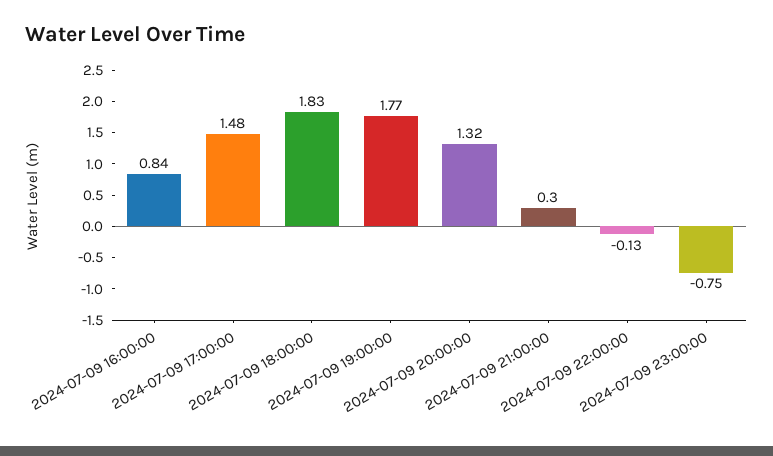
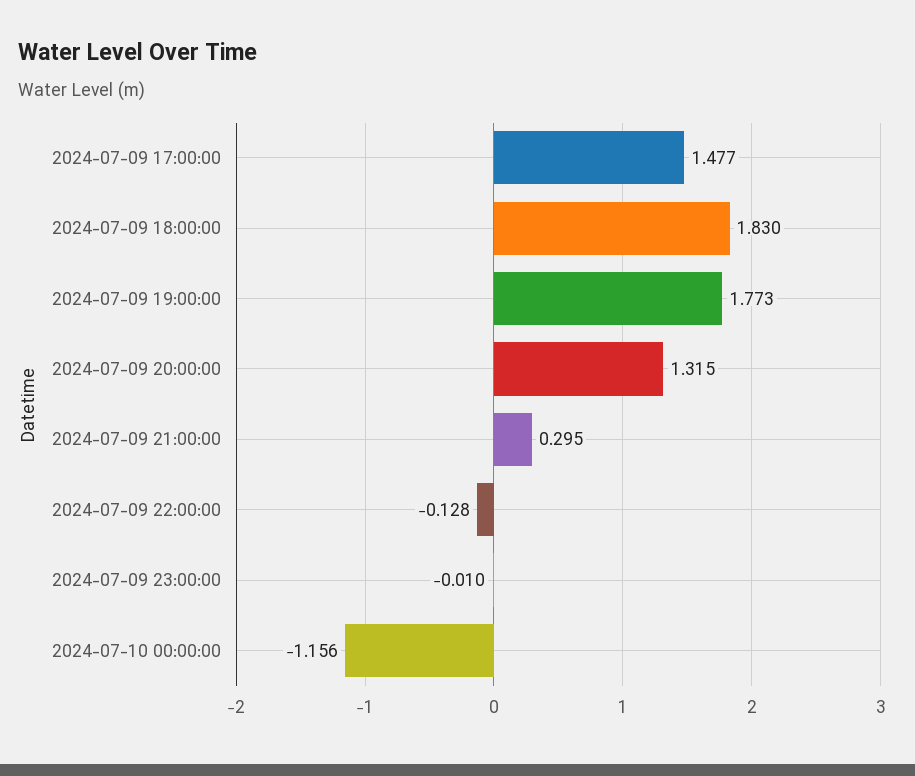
2024-07-09 16:00:00: 0.84 -> none
2024-07-09 23:00:00: -0.75 -> -0.01
2024-07-10 00:00:00: none -> -1.156

